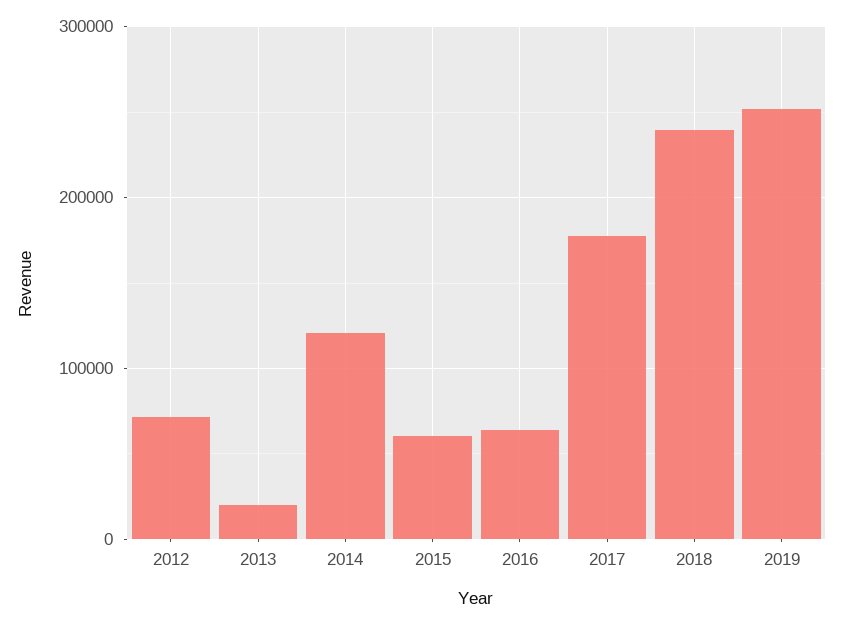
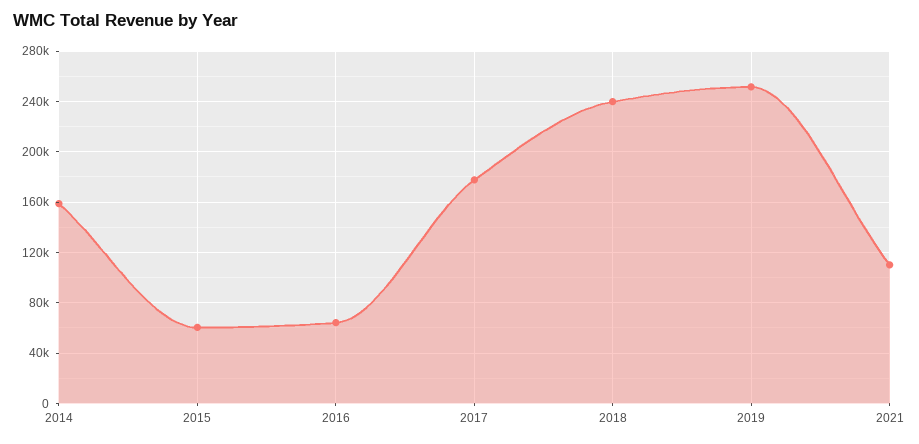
2012: 70000 -> none
2013: 20000 -> none
2014: 120000 -> 160000
2021: none -> 110000

